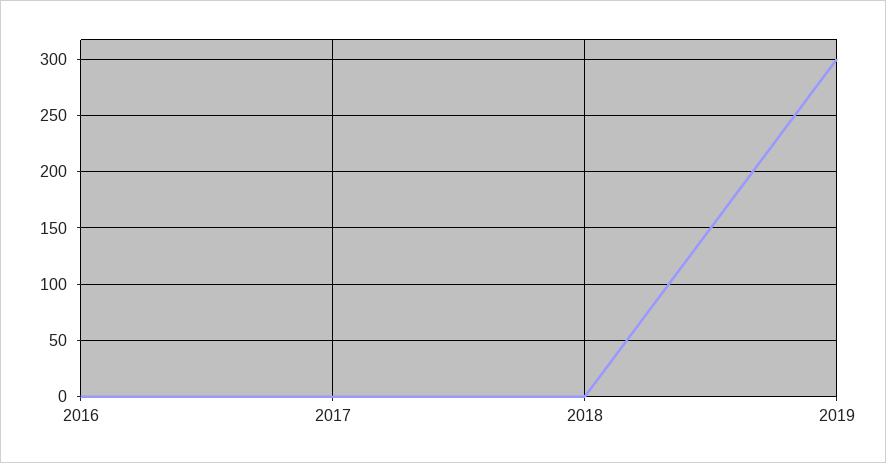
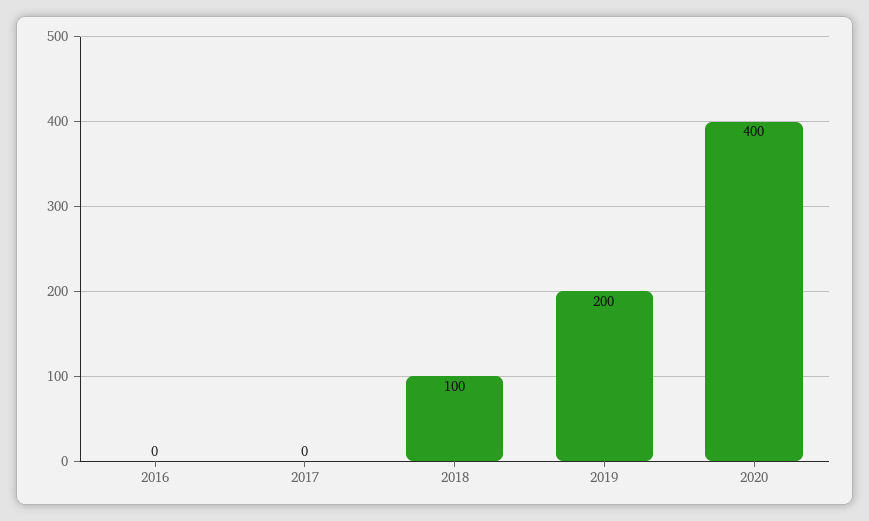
2018: 0 -> 100
2019: 300 -> 200
2020: none -> 400

